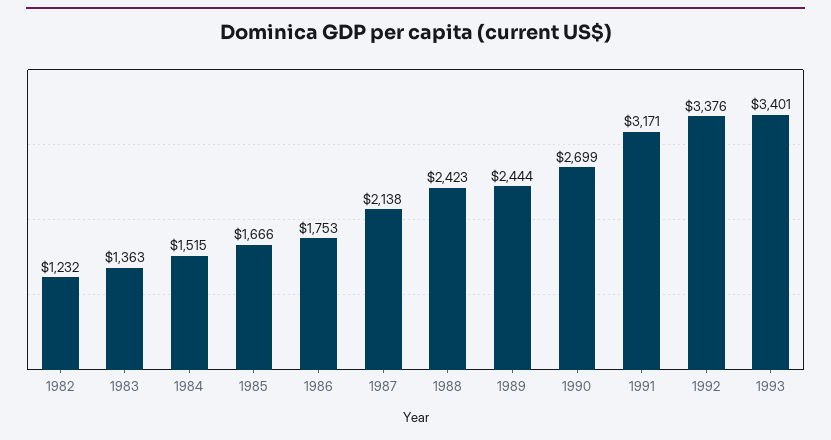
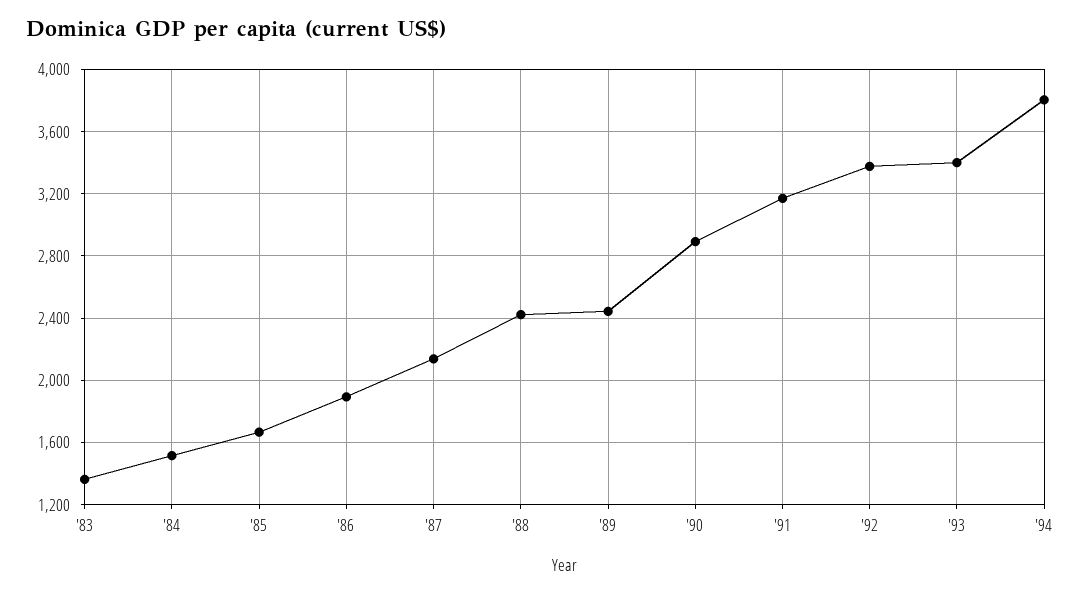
1982: 1232 -> none
1986: 1753 -> 1900
1990: 2699 -> 2900
'94: none -> 3800

